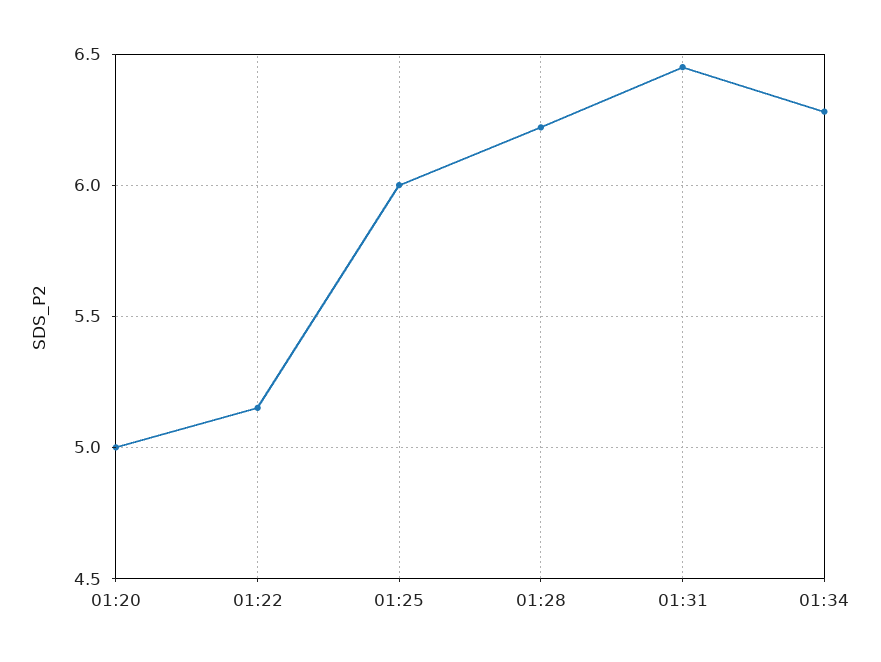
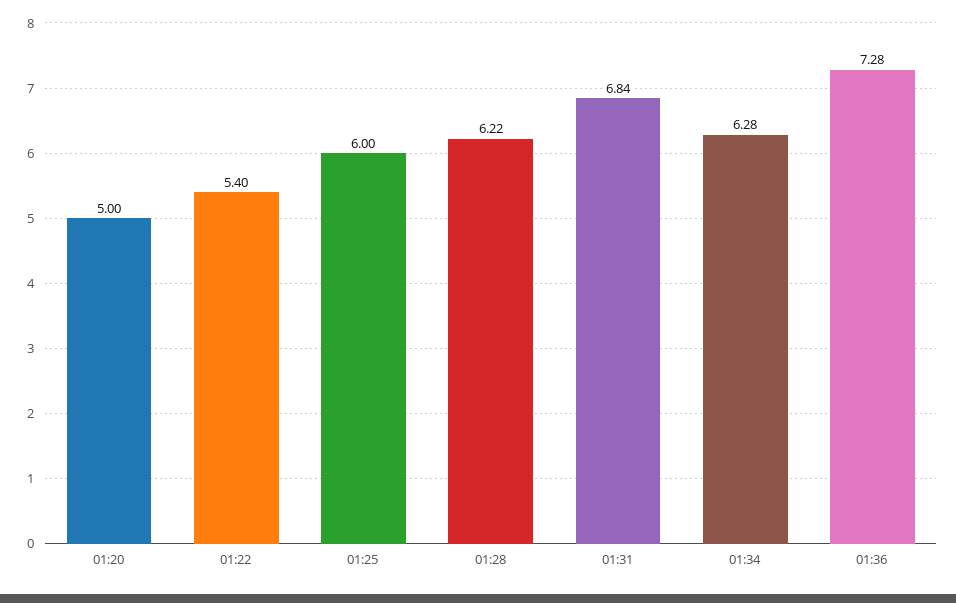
01:22: 5.15 -> 5.4
01:31: 6.45 -> 6.84
01:36: none -> 7.28

